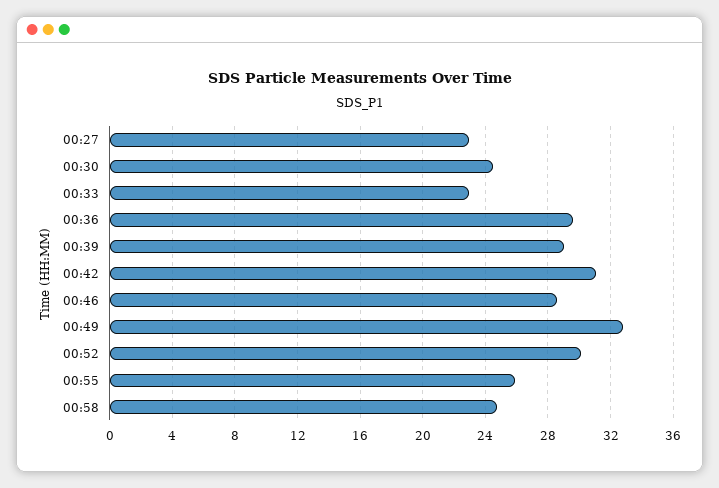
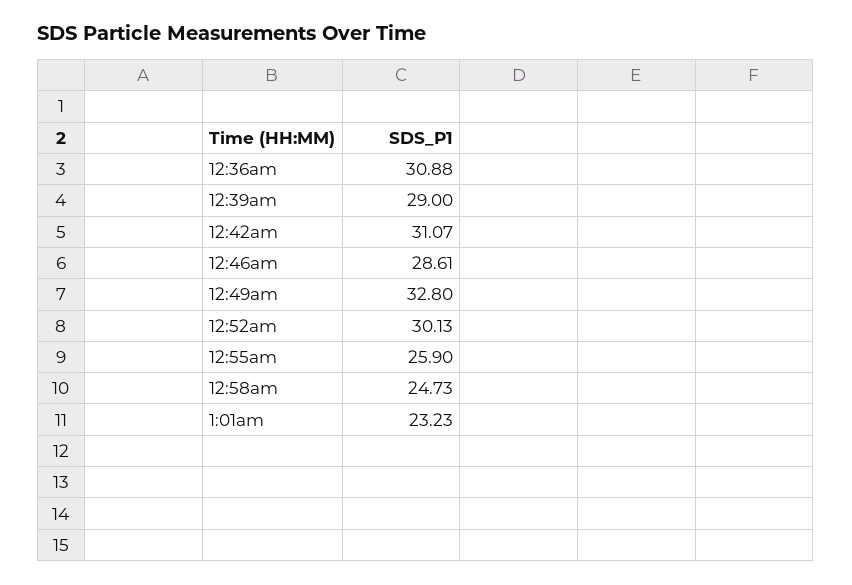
00:27: 23 -> none
00:30: 24.5 -> none
00:33: 23 -> none
00:36: 29.5 -> 30.88
1:01am: none -> 23.23

